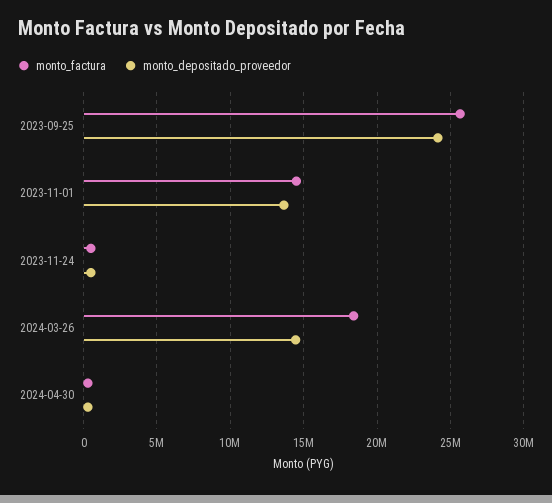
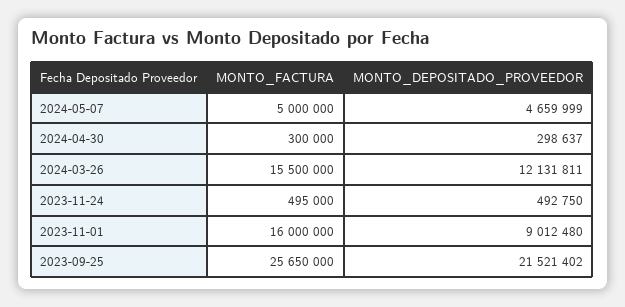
monto_depositado_proveedor, 2023-09-25: 24000000 -> 21521402
monto_factura, 2023-11-01: 14500000 -> 16000000
monto_depositado_proveedor, 2023-11-01: 13500000 -> 9012480
monto_factura, 2024-03-26: 18500000 -> 15500000
monto_depositado_proveedor, 2024-03-26: 14500000 -> 12131811
monto_factura, 2024-05-07: none -> 5000000
monto_depositado_proveedor, 2024-05-07: none -> 4659999

